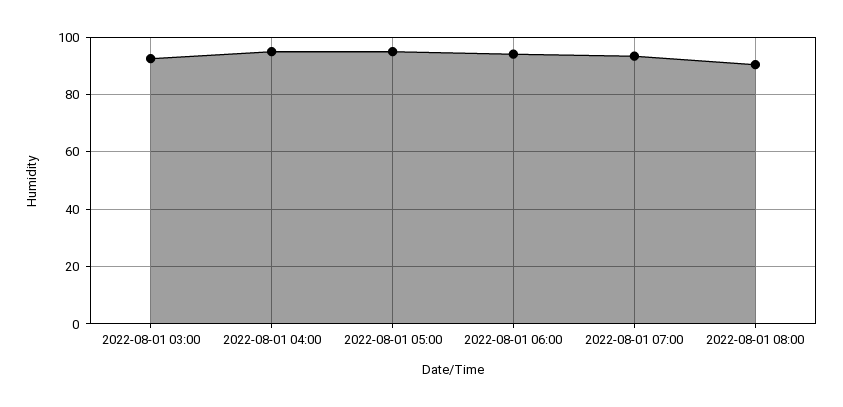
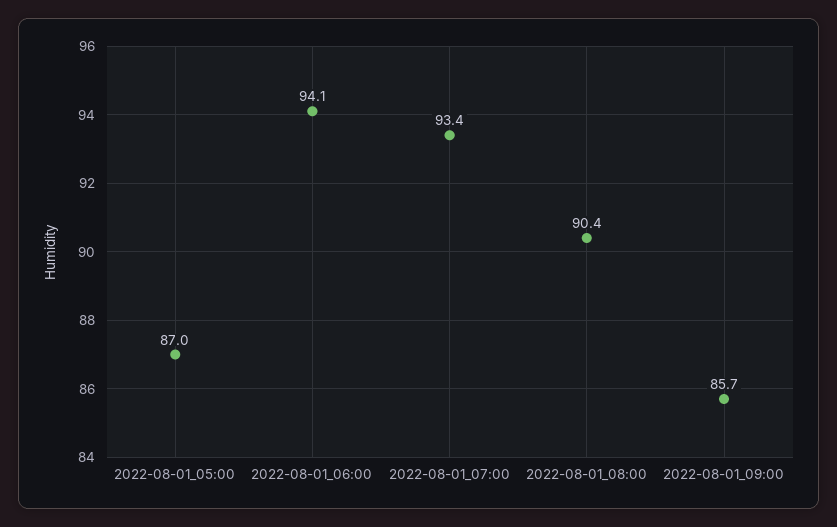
2022-08-01 03:00: 92.5 -> none
2022-08-01 04:00: 95 -> none
2022-08-01 05:00: 95 -> 87
2022-08-01_09:00: none -> 85.7

